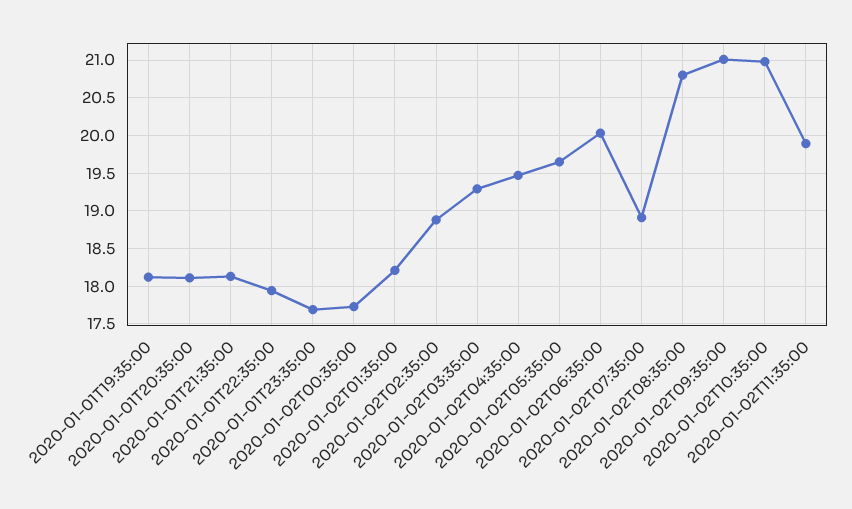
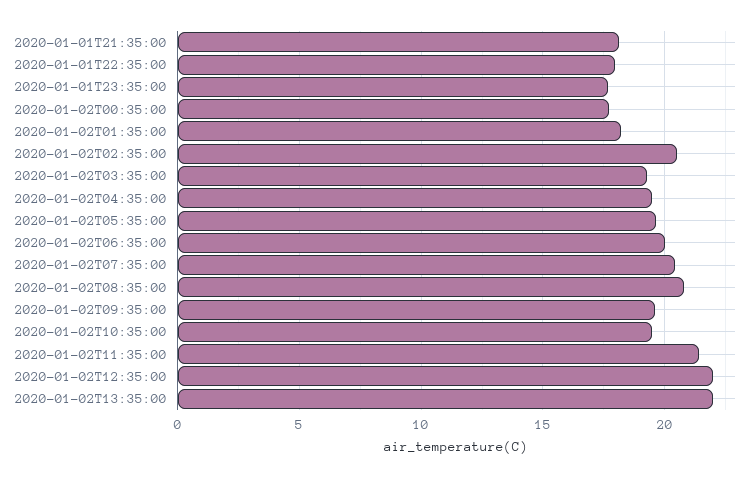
2020-01-01T19:35:00: 18.1 -> none
2020-01-01T20:35:00: 18.1 -> none
2020-01-02T02:35:00: 18.9 -> 20.5
2020-01-02T07:35:00: 18.9 -> 20.5
2020-01-02T09:35:00: 21 -> 19.5
2020-01-02T10:35:00: 21 -> 19.5
2020-01-02T11:35:00: 19.9 -> 21.5
2020-01-02T12:35:00: none -> 22
2020-01-02T13:35:00: none -> 22

